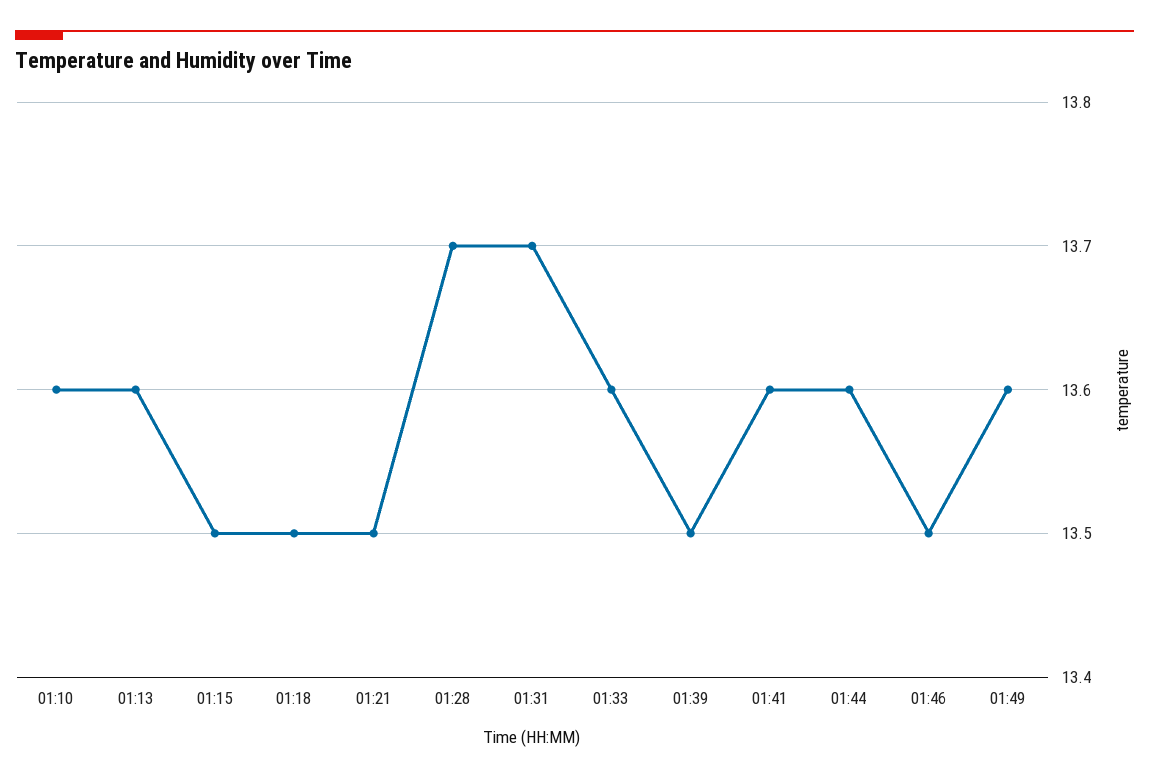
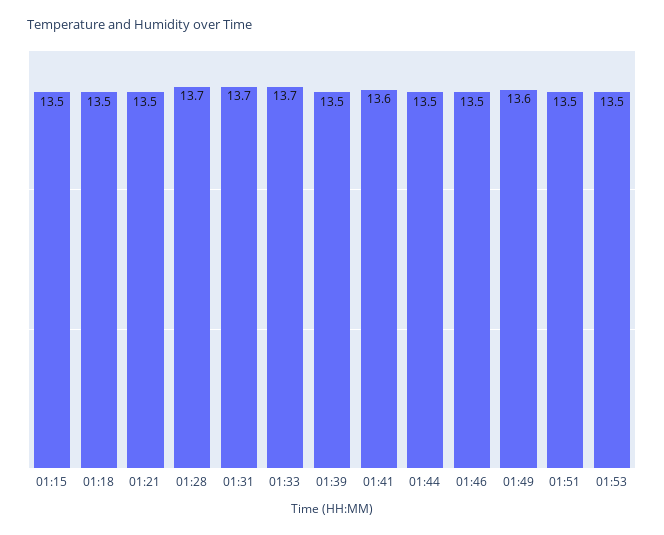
01:10: 13.6 -> none
01:13: 13.6 -> none
01:33: 13.6 -> 13.7
01:44: 13.6 -> 13.5
01:51: none -> 13.5
01:53: none -> 13.5

